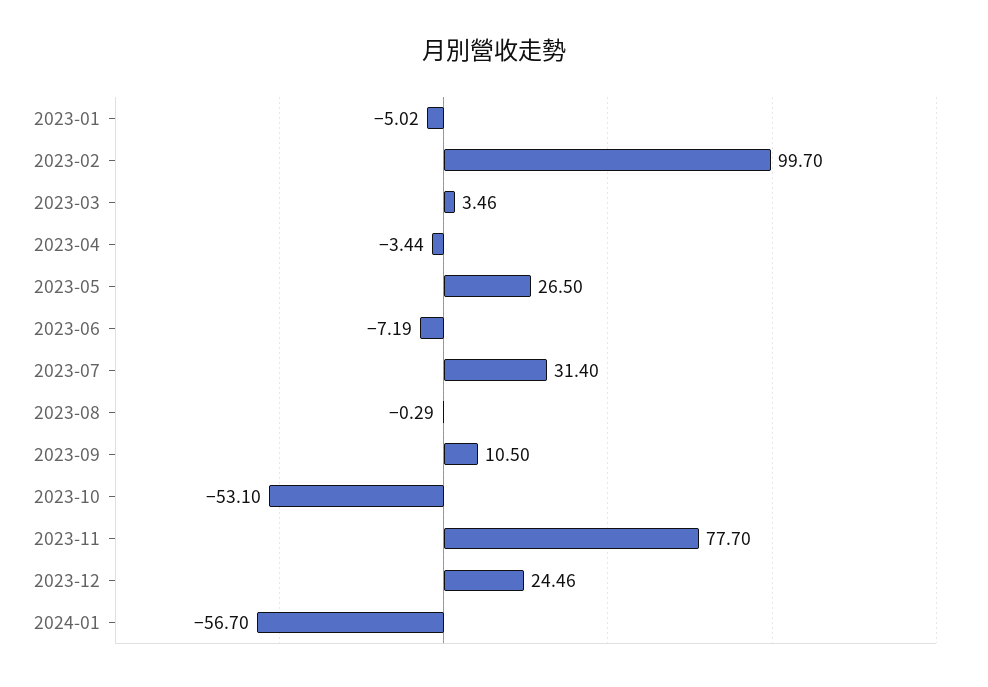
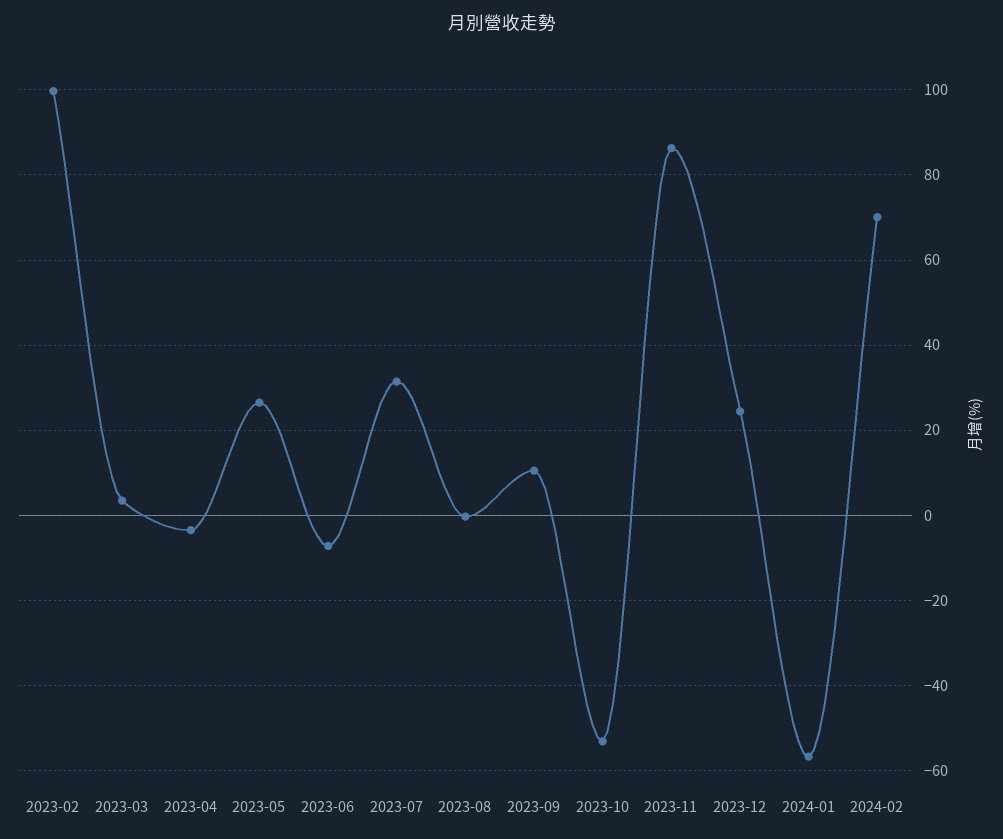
2023-01: -5.02 -> none
2023-11: 77.7 -> 86
2024-02: none -> 70

